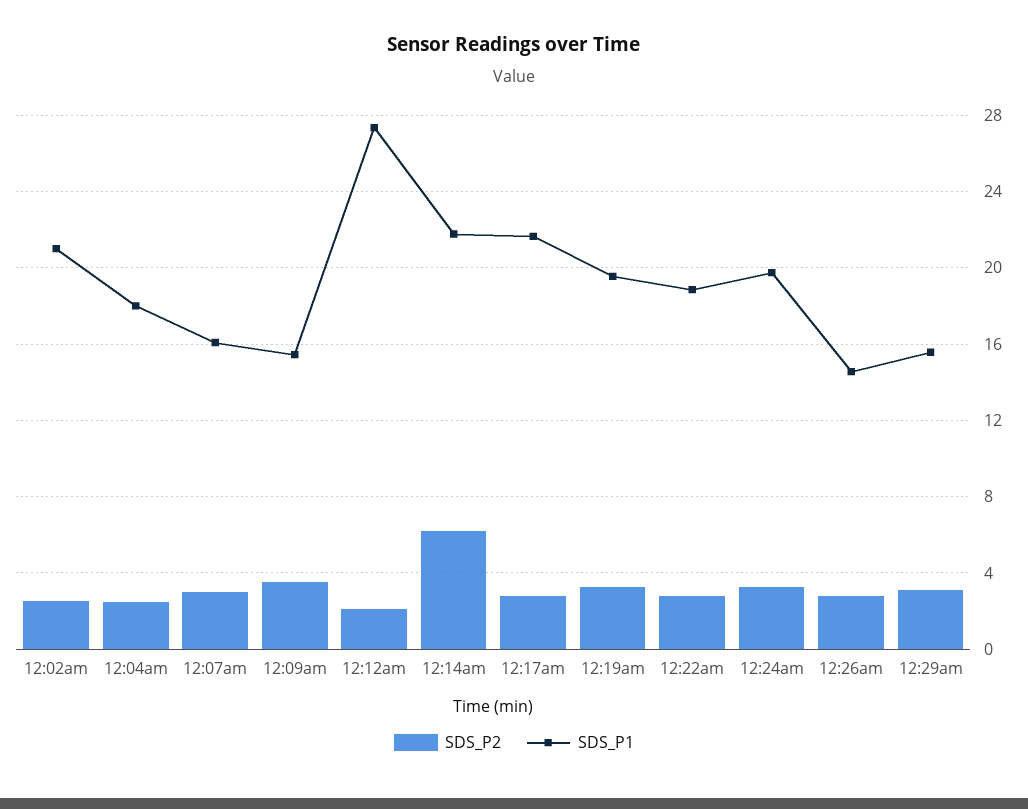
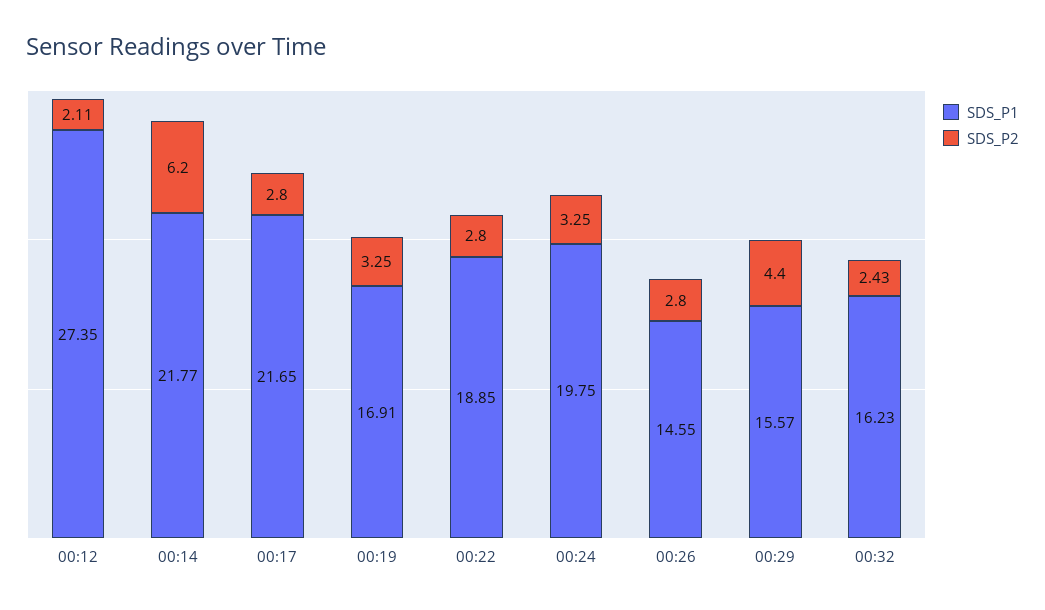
SDS_P2, 12:02am: 2.5 -> none
SDS_P1, 12:02am: 21 -> none
SDS_P2, 12:04am: 2.5 -> none
SDS_P1, 12:04am: 18 -> none
SDS_P2, 12:07am: 3 -> none
SDS_P1, 12:07am: 16 -> none
SDS_P2, 12:09am: 3.5 -> none
SDS_P1, 12:09am: 15.5 -> none
SDS_P1, 12:19am: 19.5 -> 16.91
SDS_P2, 12:29am: 3 -> 4.4
SDS_P1, 00:32: none -> 16.23
SDS_P2, 00:32: none -> 2.43

